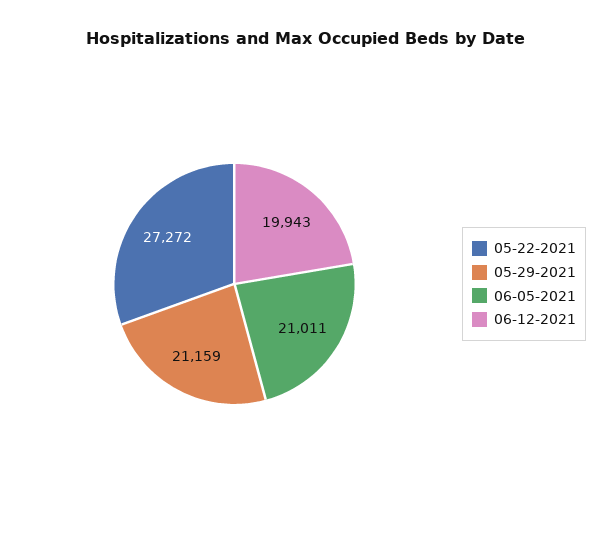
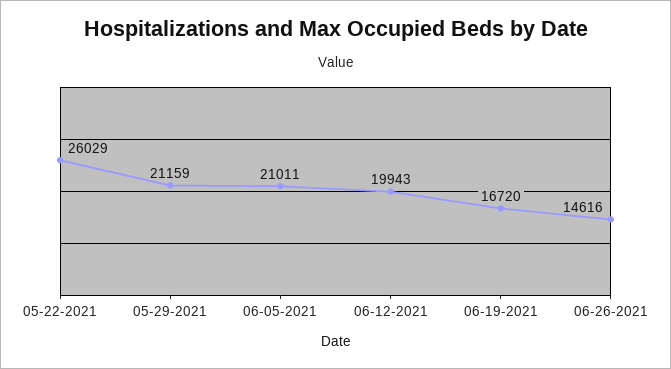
05-22-2021: 27272 -> 26029
06-19-2021: none -> 16720
06-26-2021: none -> 14616

